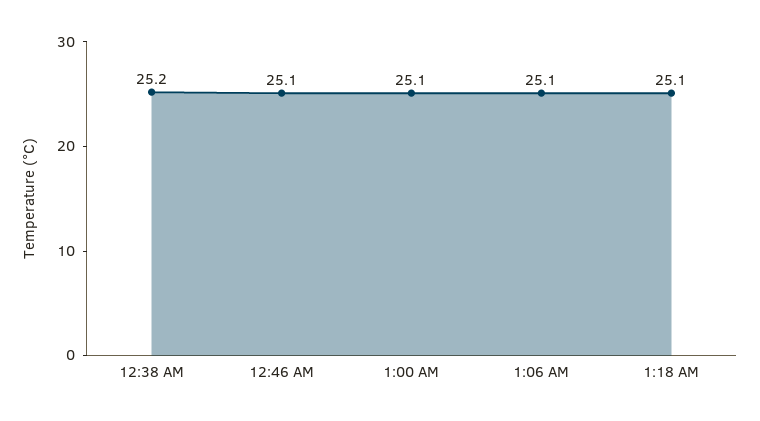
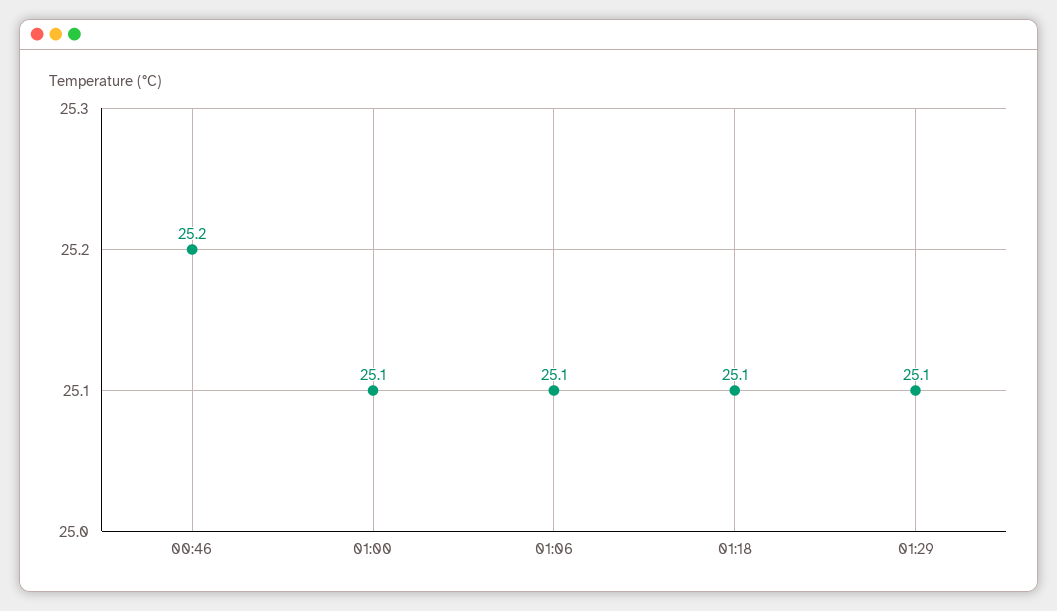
12:38 AM: 25.2 -> none
12:46 AM: 25.1 -> 25.2
01:29: none -> 25.1

